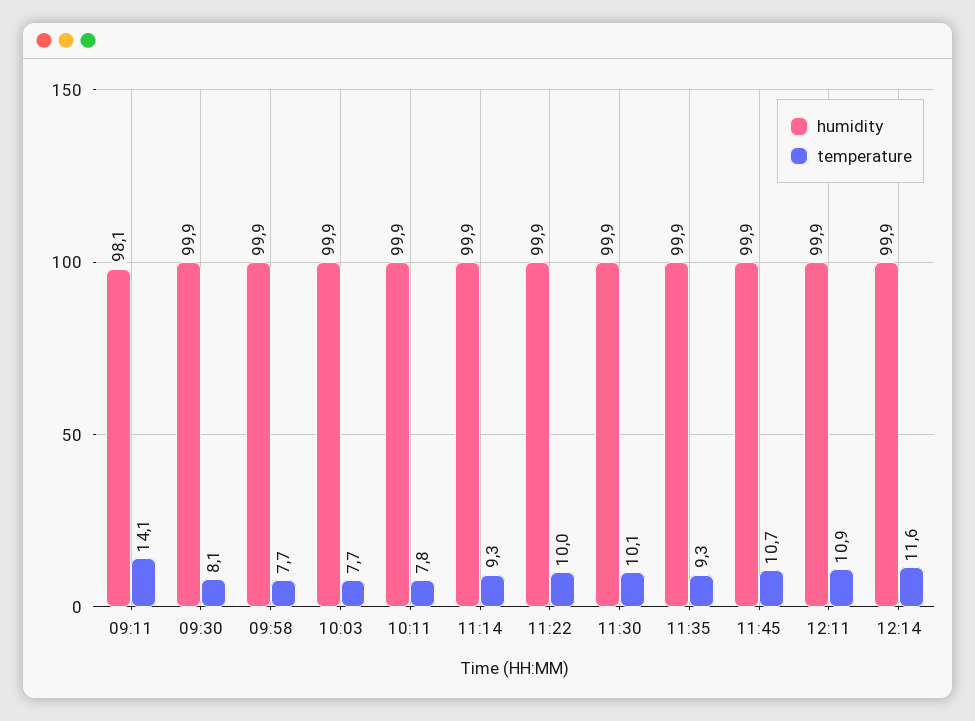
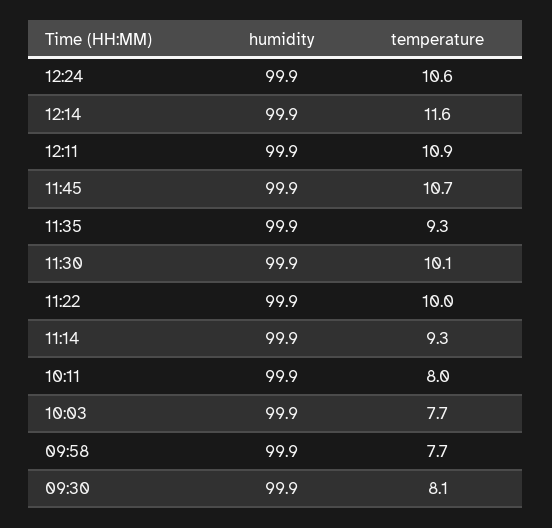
humidity, 09:11: 98.1 -> none
temperature, 09:11: 14.1 -> none
temperature, 10:11: 7.8 -> 8
humidity, 12:24: none -> 99.9
temperature, 12:24: none -> 10.6

